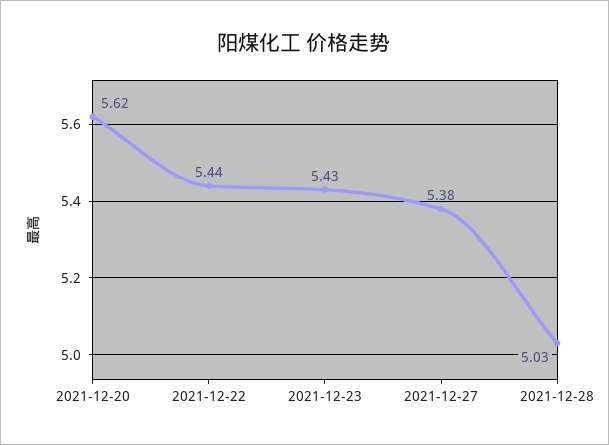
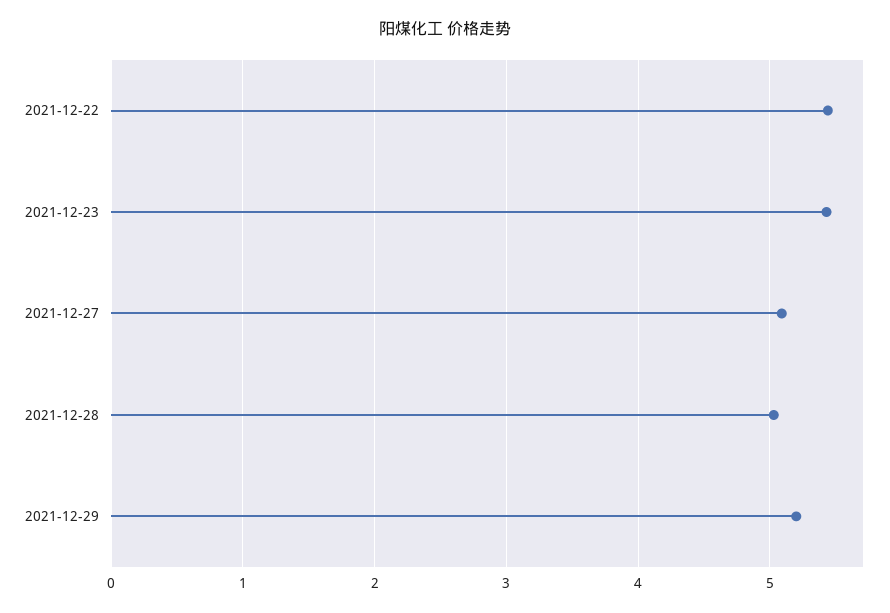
2021-12-20: 5.62 -> none
2021-12-27: 5.38 -> 5.1
2021-12-29: none -> 5.2

